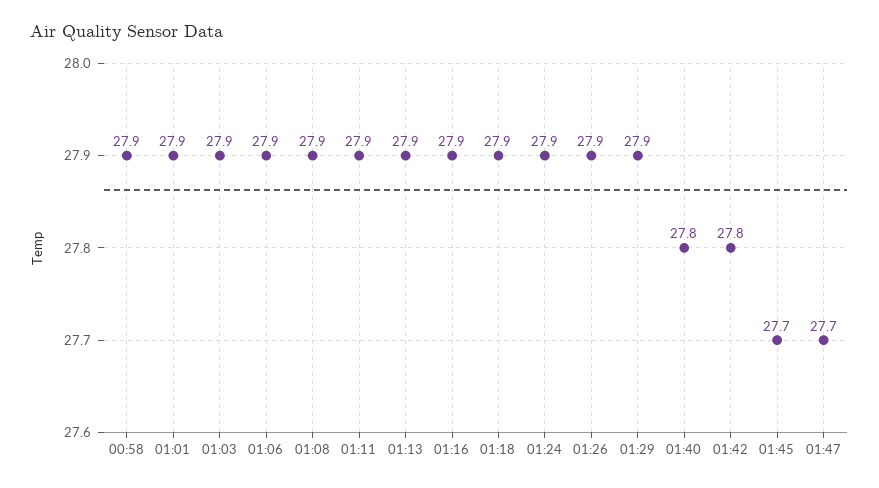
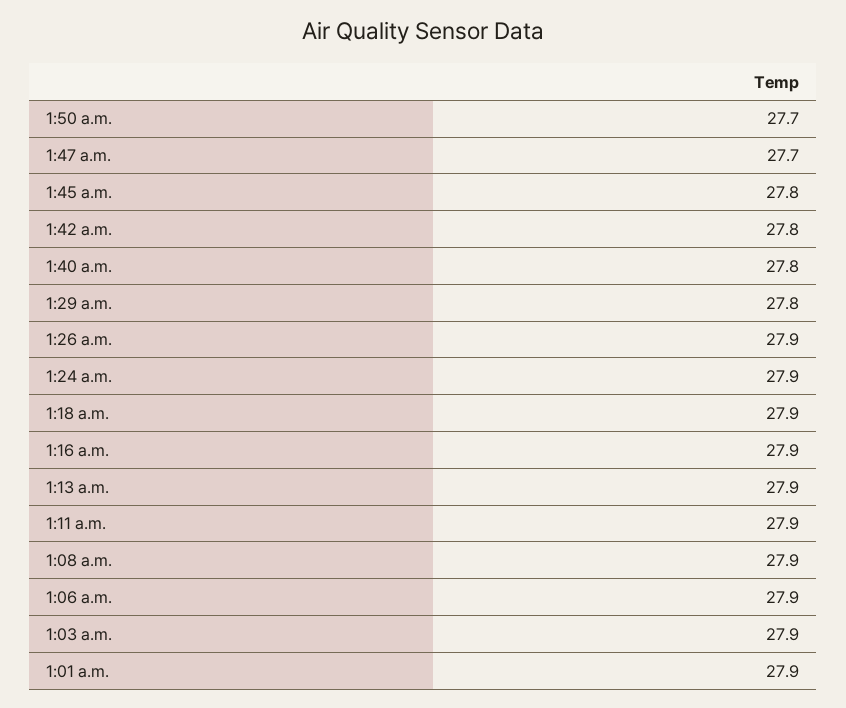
00:58: 27.9 -> none
01:29: 27.9 -> 27.8
01:45: 27.7 -> 27.8
1:50 a.m.: none -> 27.7

